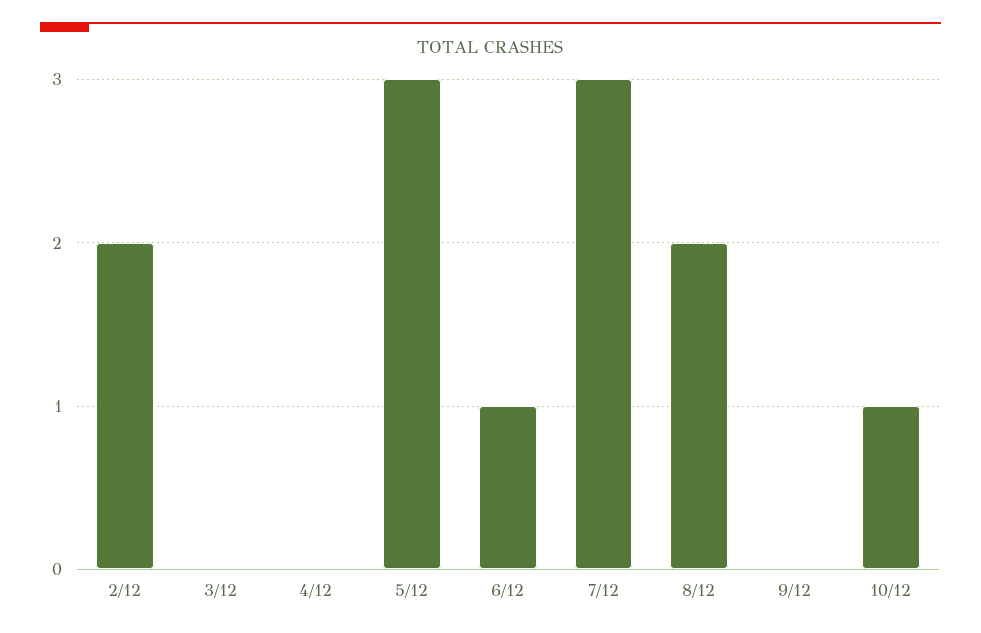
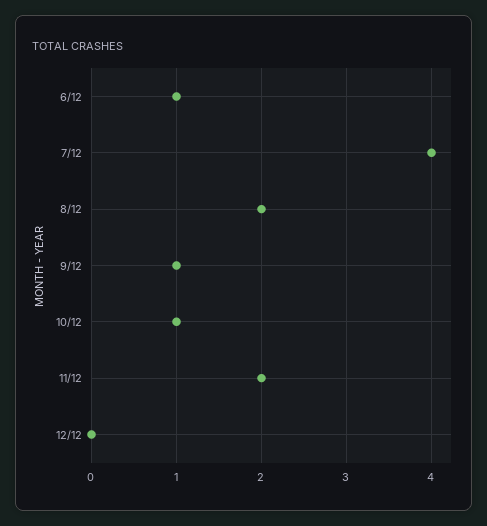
2/12: 2 -> none
3/12: 0 -> none
4/12: 0 -> none
5/12: 3 -> none
7/12: 3 -> 4
9/12: 0 -> 1
11/12: none -> 2
12/12: none -> 0

